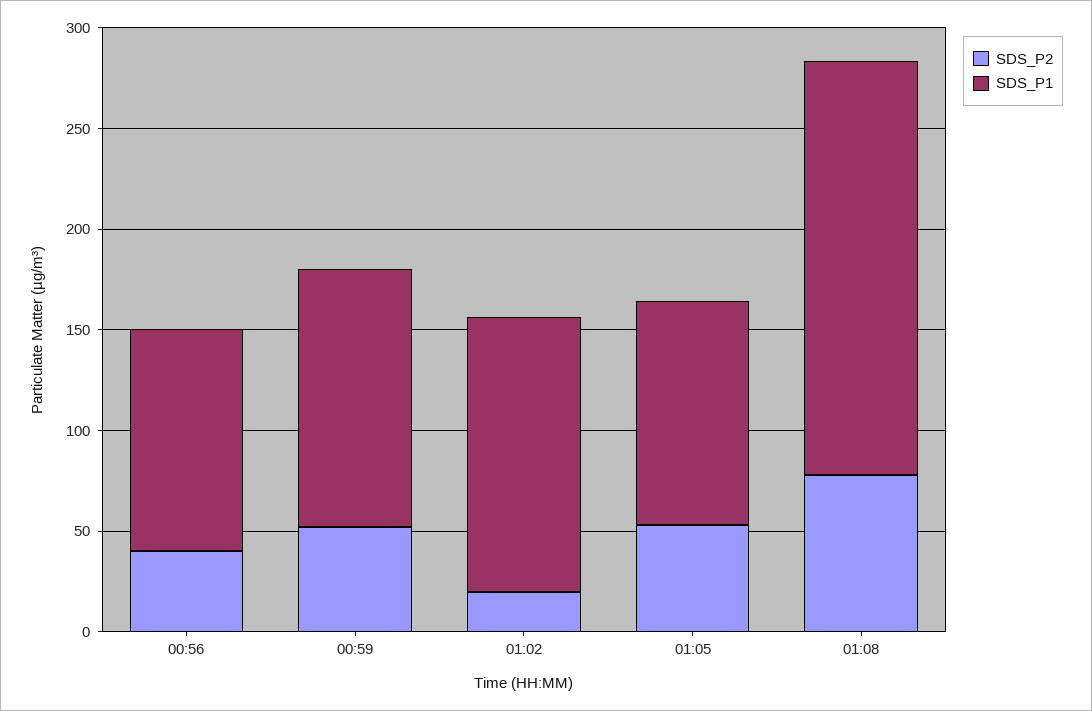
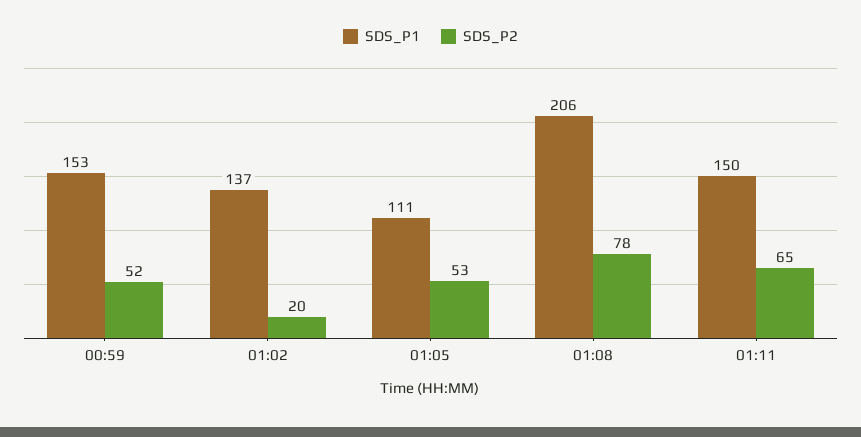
SDS_P2, 00:56: 40 -> none
SDS_P1, 00:56: 110 -> none
SDS_P1, 00:59: 130 -> 153
SDS_P1, 01:11: none -> 150
SDS_P2, 01:11: none -> 65

